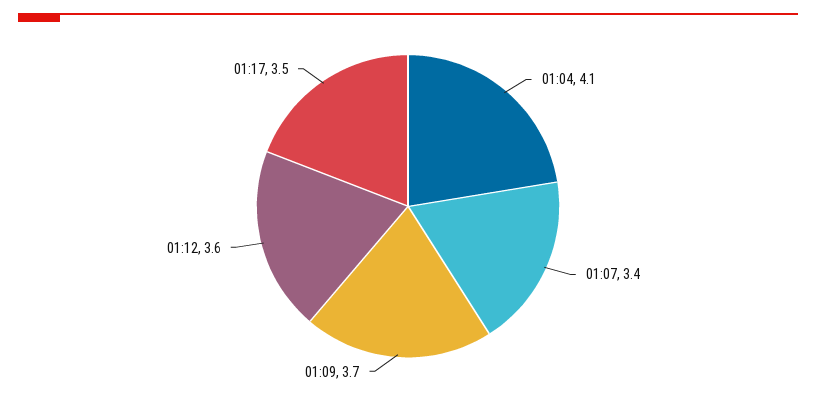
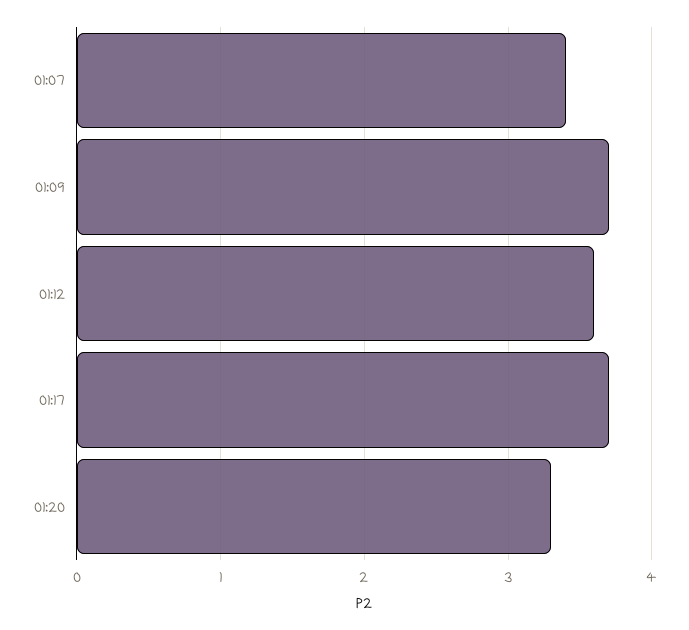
01:04: 4.1 -> none
01:17: 3.5 -> 3.7
01:20: none -> 3.3

